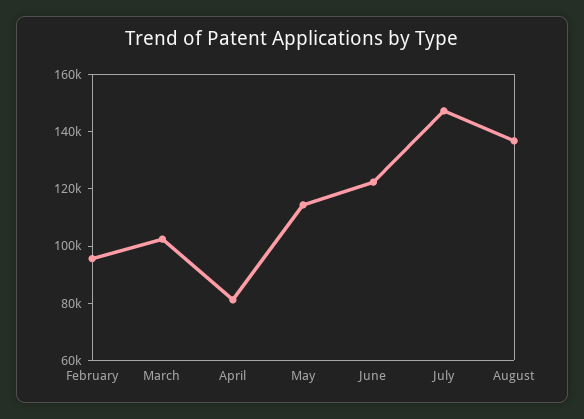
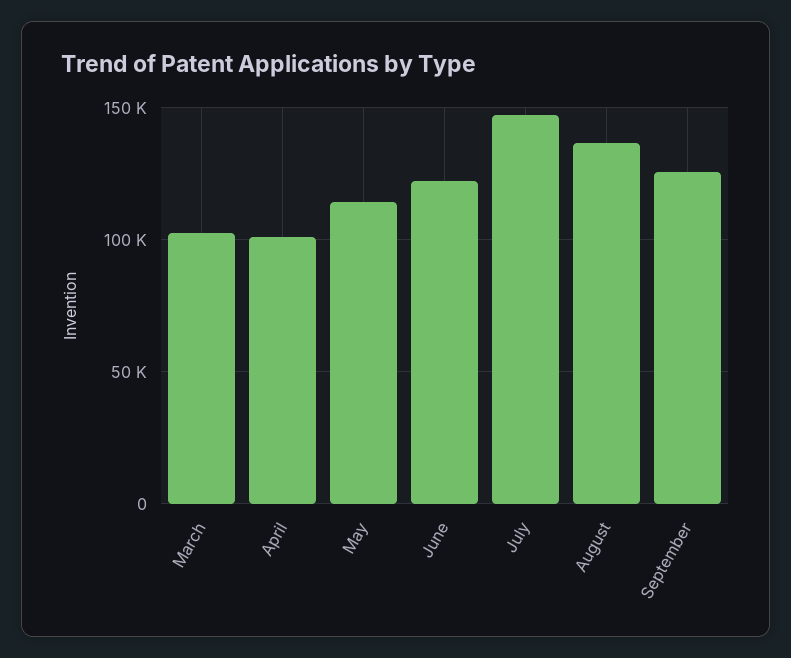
February: 95000 -> none
April: 80000 -> 100000
September: none -> 125000

